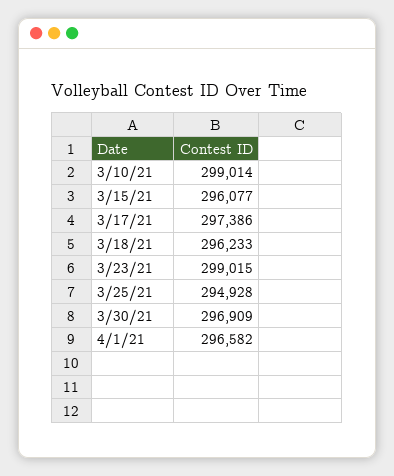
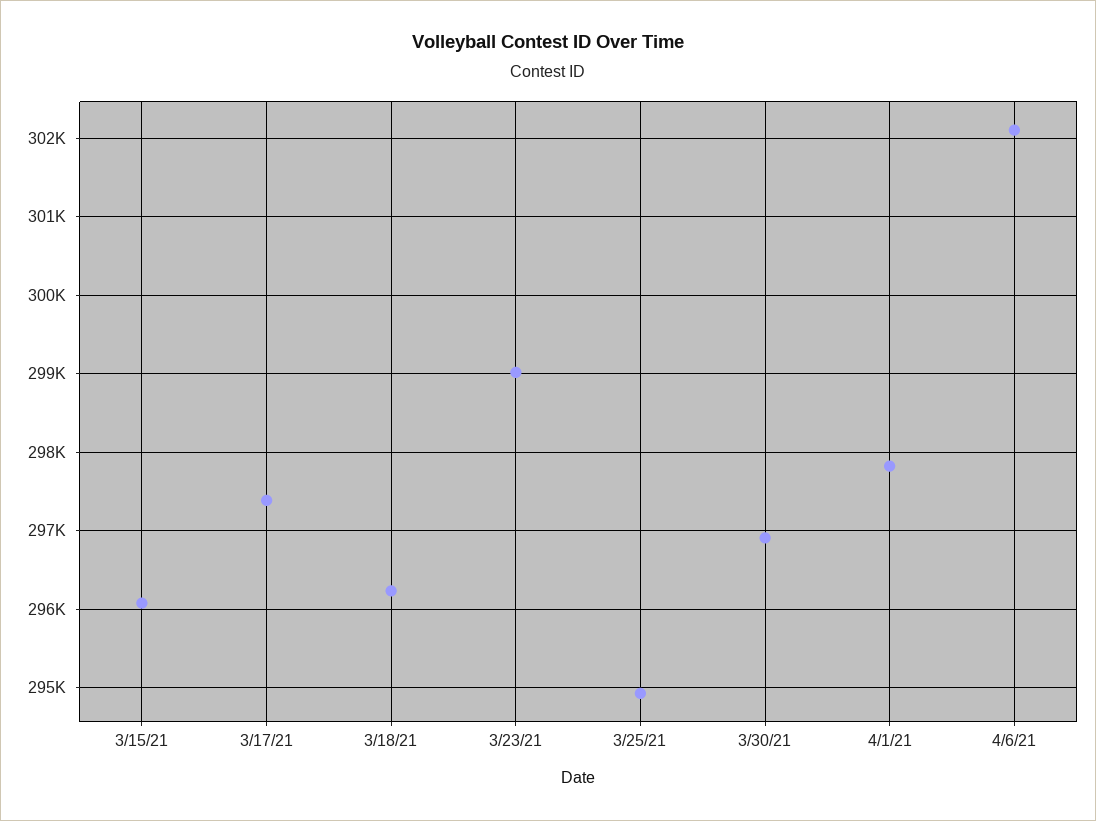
3/10/21: 299014 -> none
4/1/21: 296582 -> 297800
4/6/21: none -> 302100

